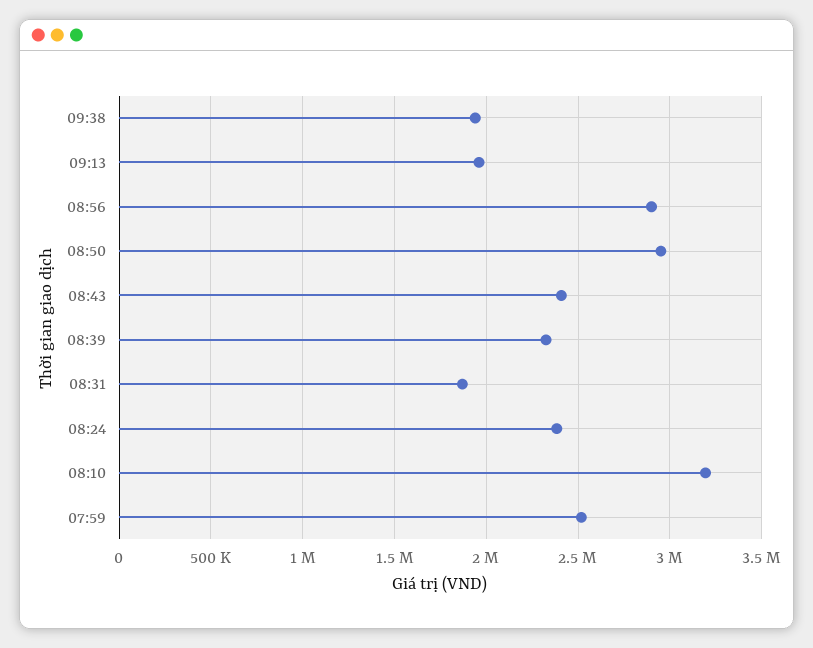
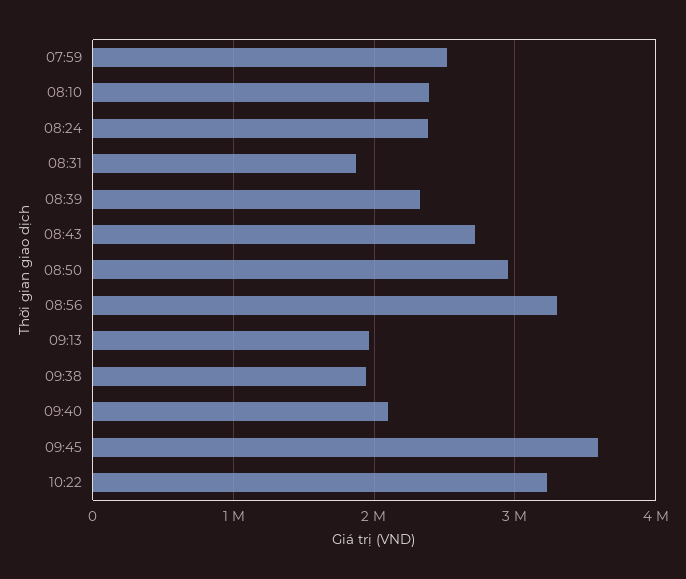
08:56: 2900000 -> 3300000
08:43: 2400000 -> 2700000
08:10: 3200000 -> 2400000
09:40: none -> 2100000
09:45: none -> 3600000
10:22: none -> 3200000

